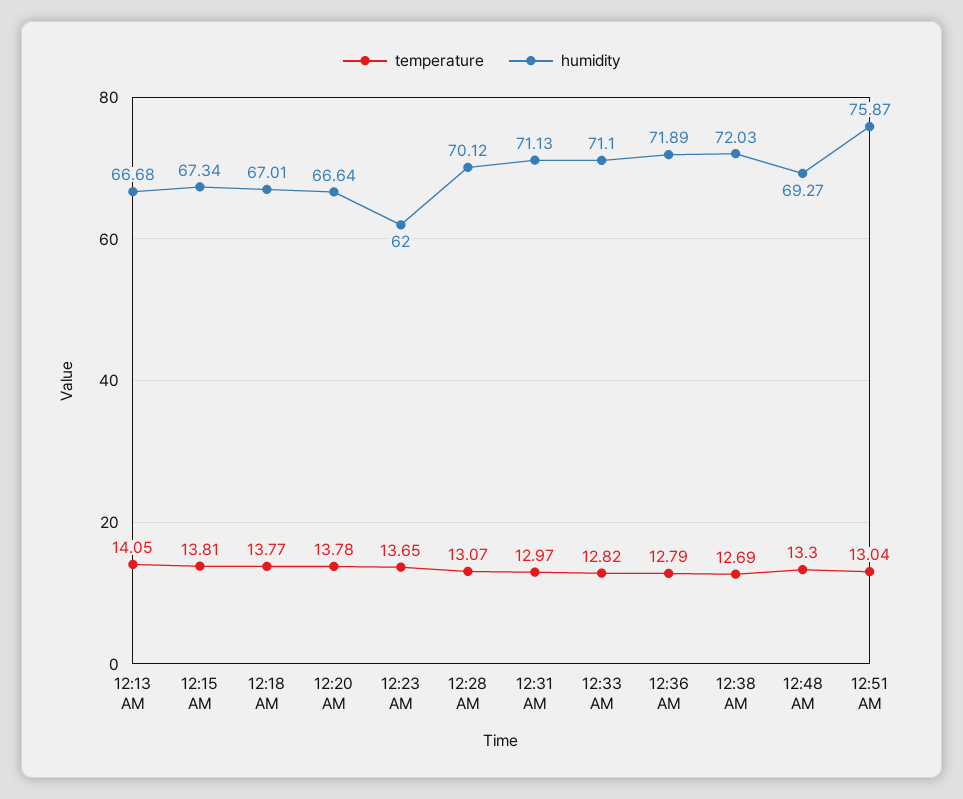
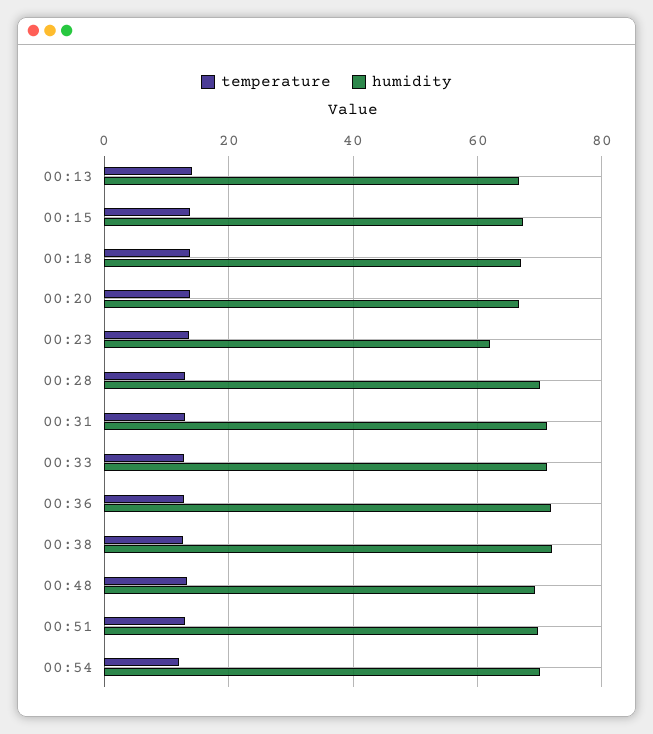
humidity, 12:51 AM: 75.87 -> 70
temperature, 00:54: none -> 12
humidity, 00:54: none -> 70

